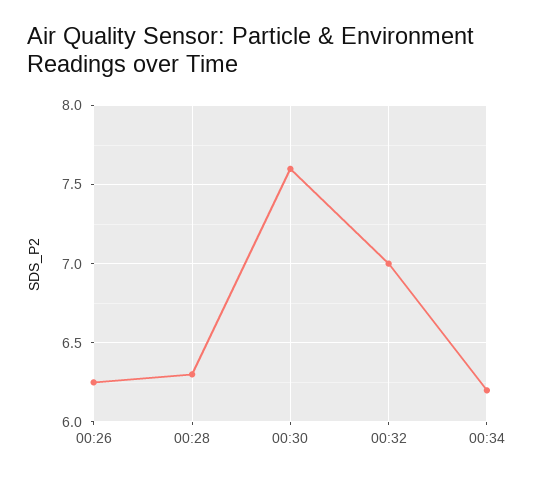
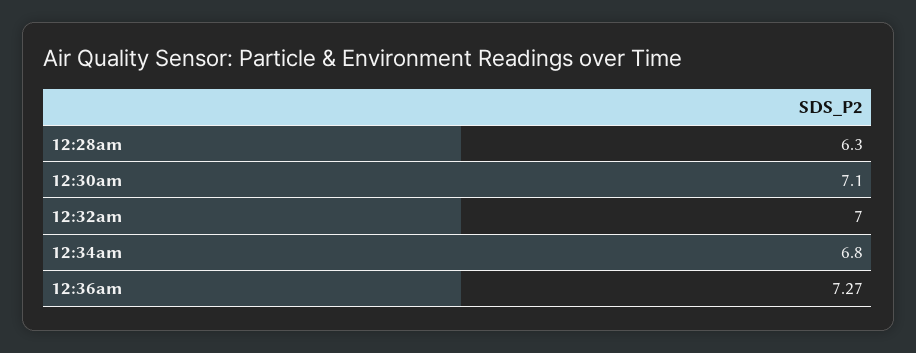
00:26: 6.25 -> none
00:30: 7.6 -> 7.1
00:34: 6.2 -> 6.8
12:36am: none -> 7.27

